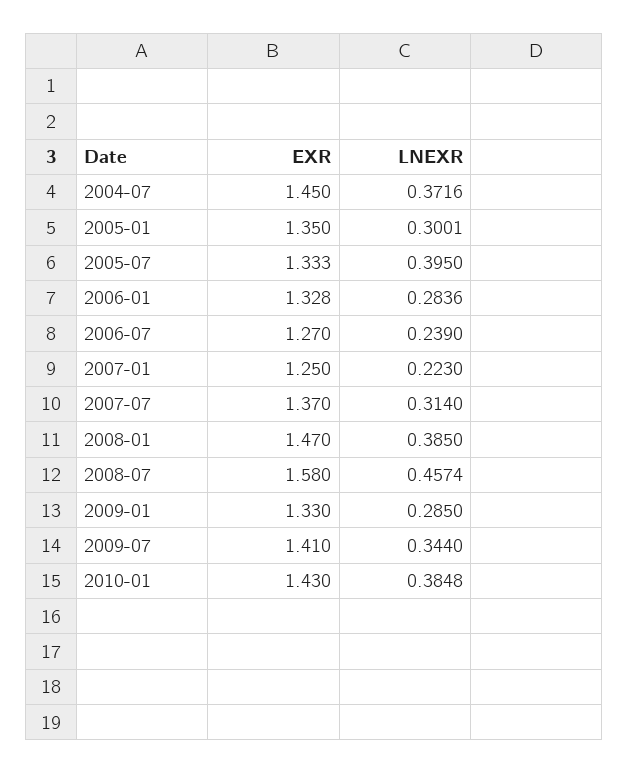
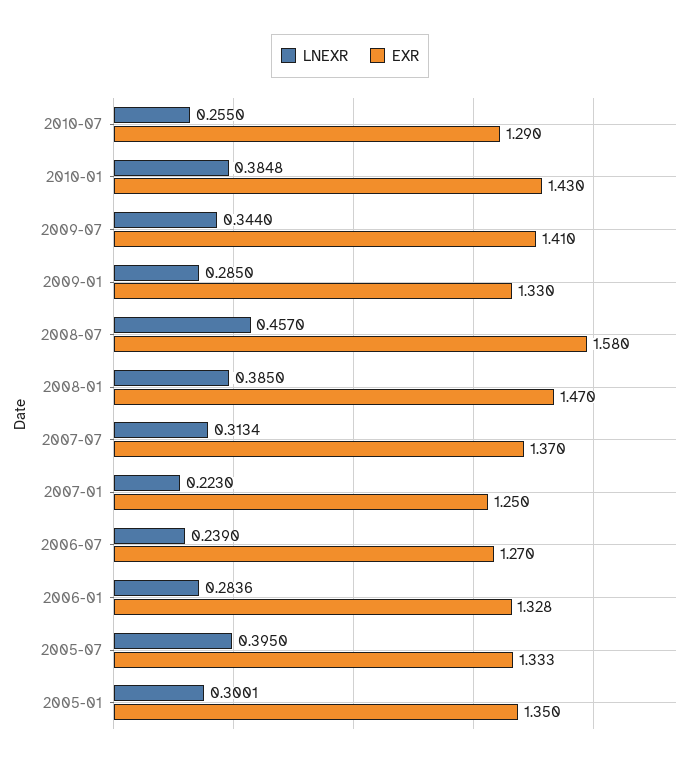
EXR, 2004-07: 1.45 -> none
LNEXR, 2004-07: 0.3716 -> none
LNEXR, 2007-07: 0.314 -> 0.3134
LNEXR, 2008-07: 0.4574 -> 0.457
LNEXR, 2010-07: none -> 0.255
EXR, 2010-07: none -> 1.29

